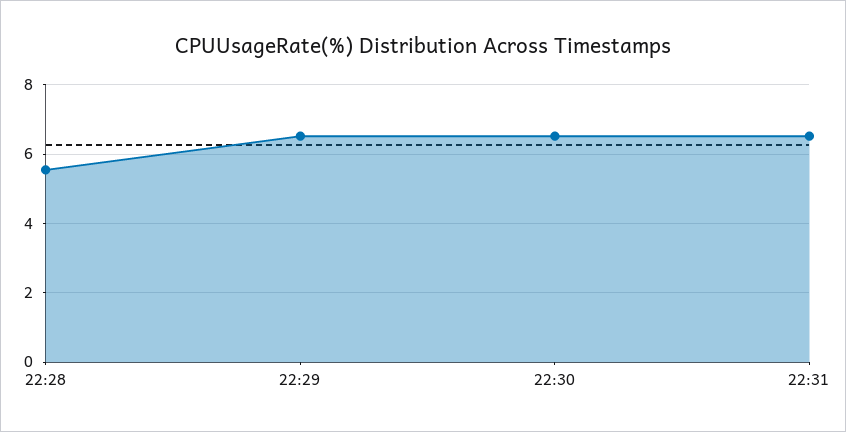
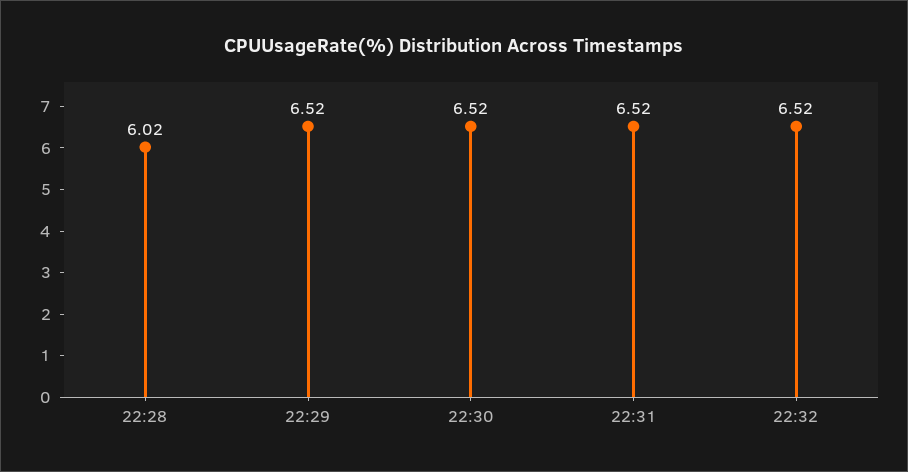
22:28: 5.6 -> 6.02
22:32: none -> 6.52

